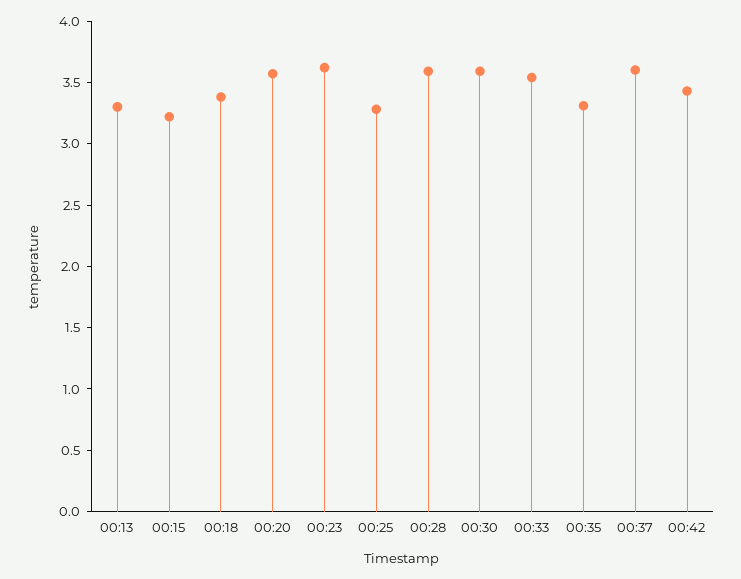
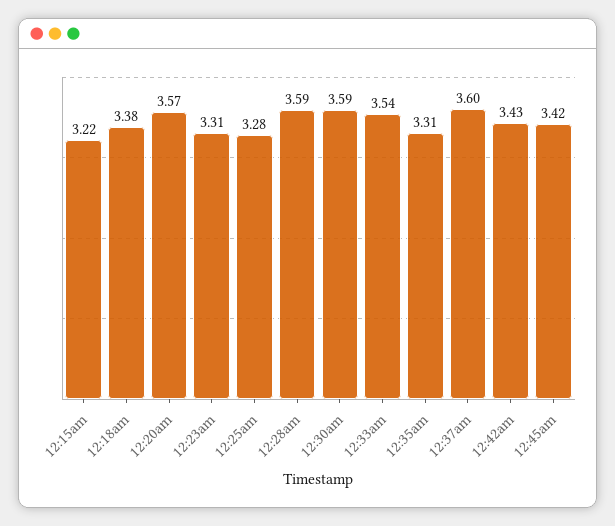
00:13: 3.3 -> none
00:23: 3.6 -> 3.31
12:45am: none -> 3.42

